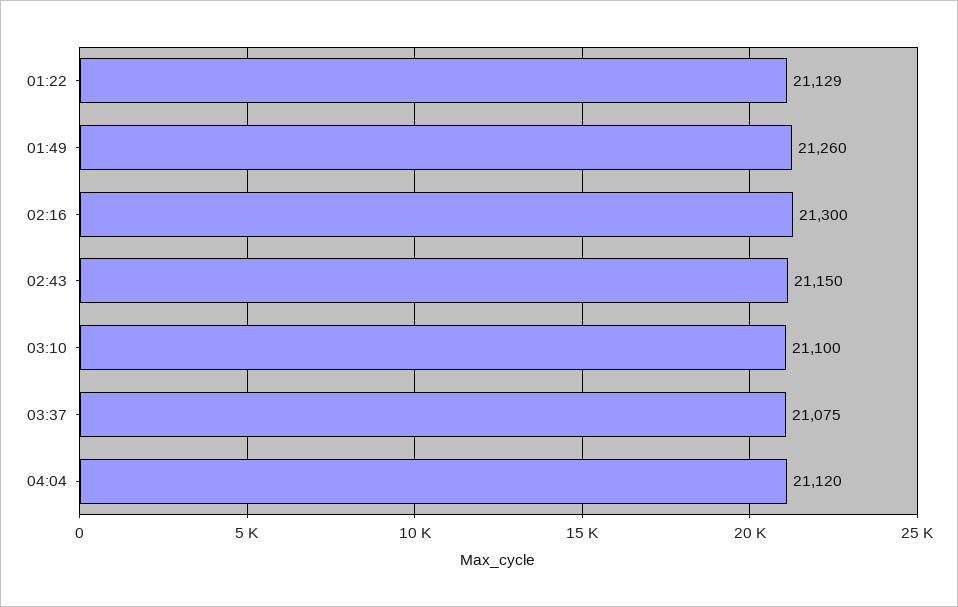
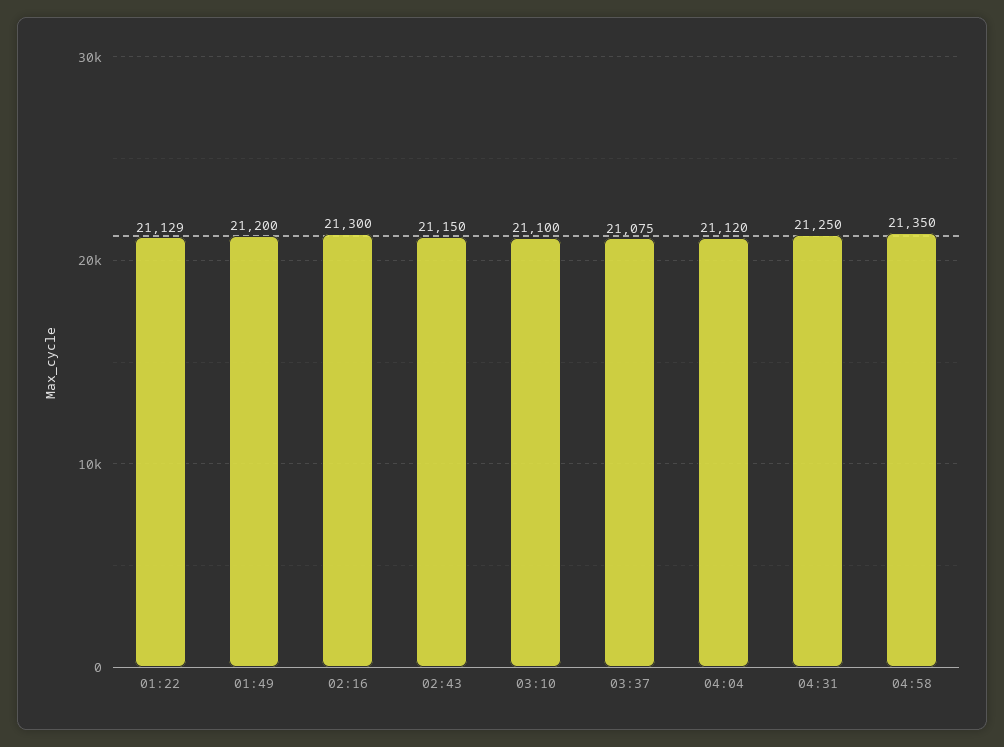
01:49: 21260 -> 21200
04:31: none -> 21250
04:58: none -> 21350

